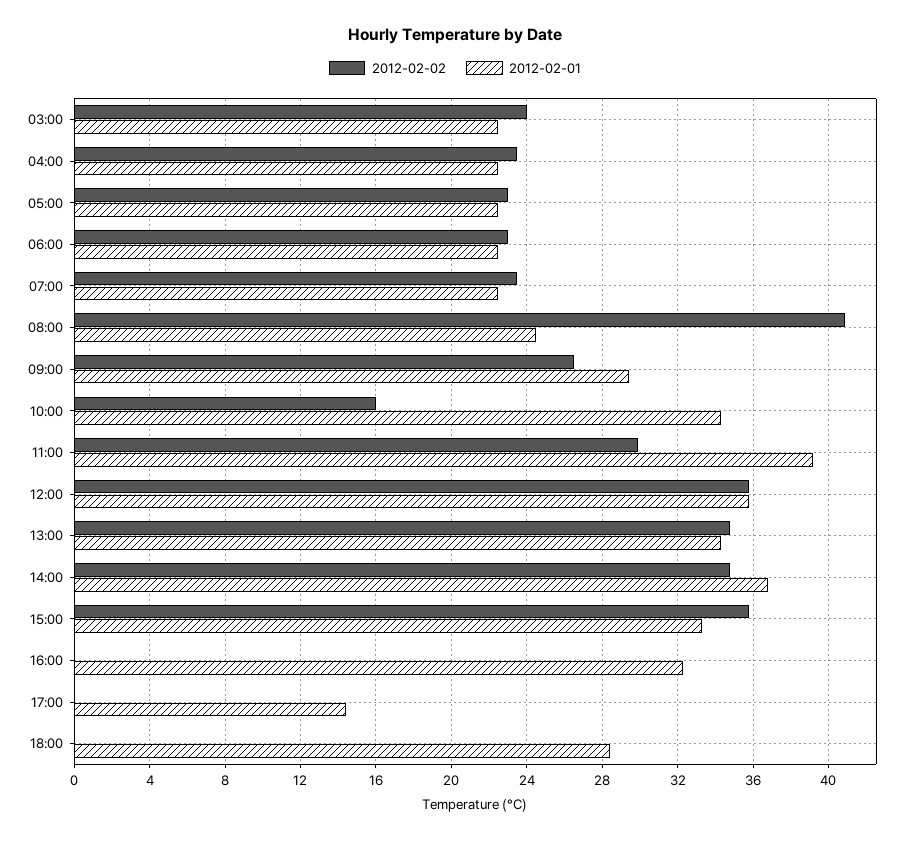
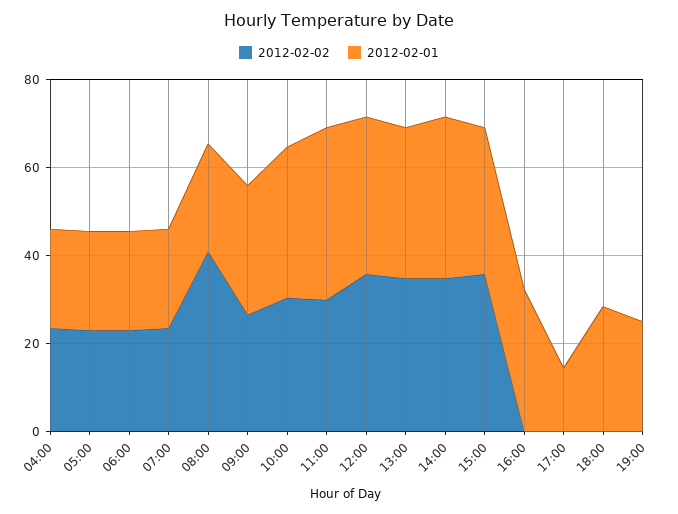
2012-02-02, 03:00: 24 -> none
2012-02-01, 03:00: 22.5 -> none
2012-02-02, 10:00: 16 -> 30
2012-02-02, 19:00: none -> 0
2012-02-01, 19:00: none -> 25

